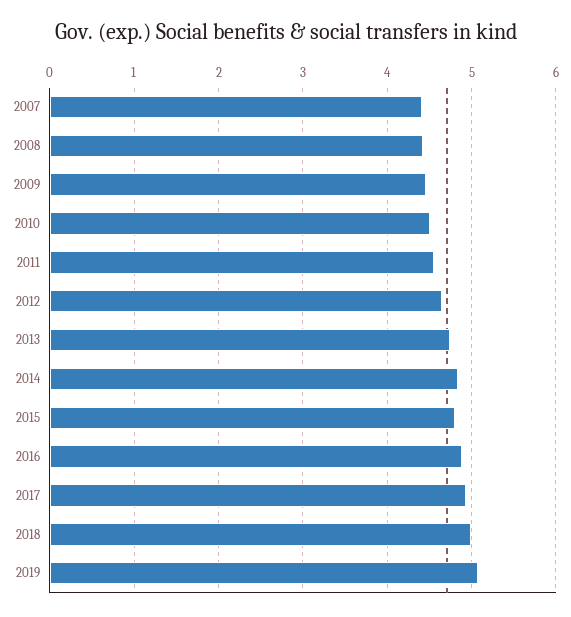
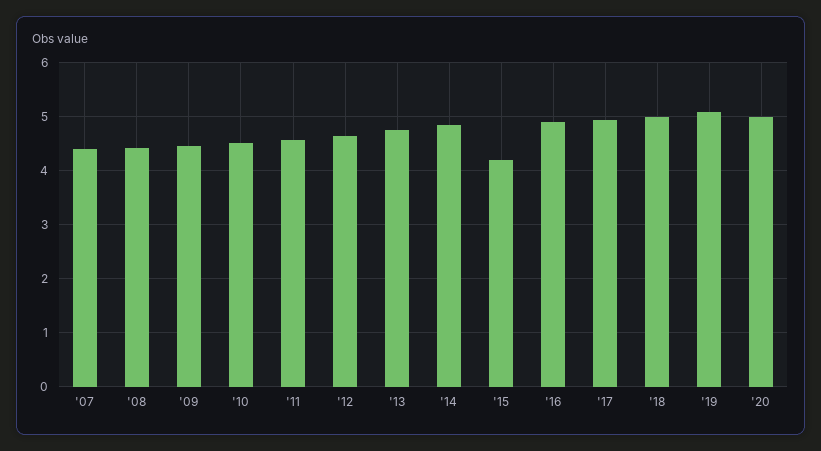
2015: 4.8 -> 4.2
'20: none -> 5

